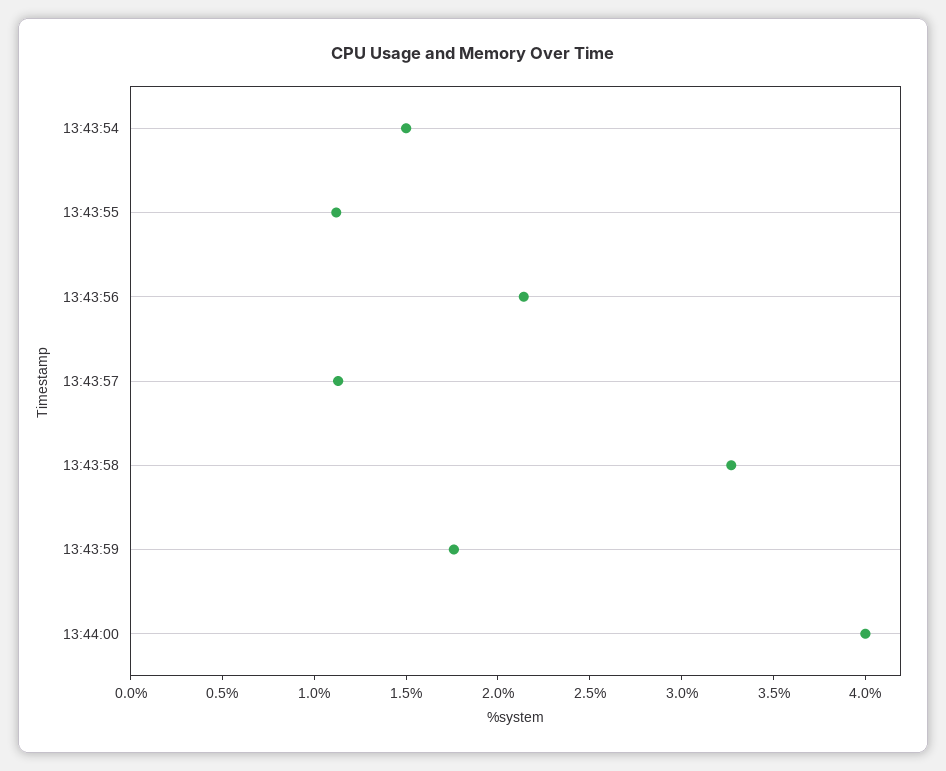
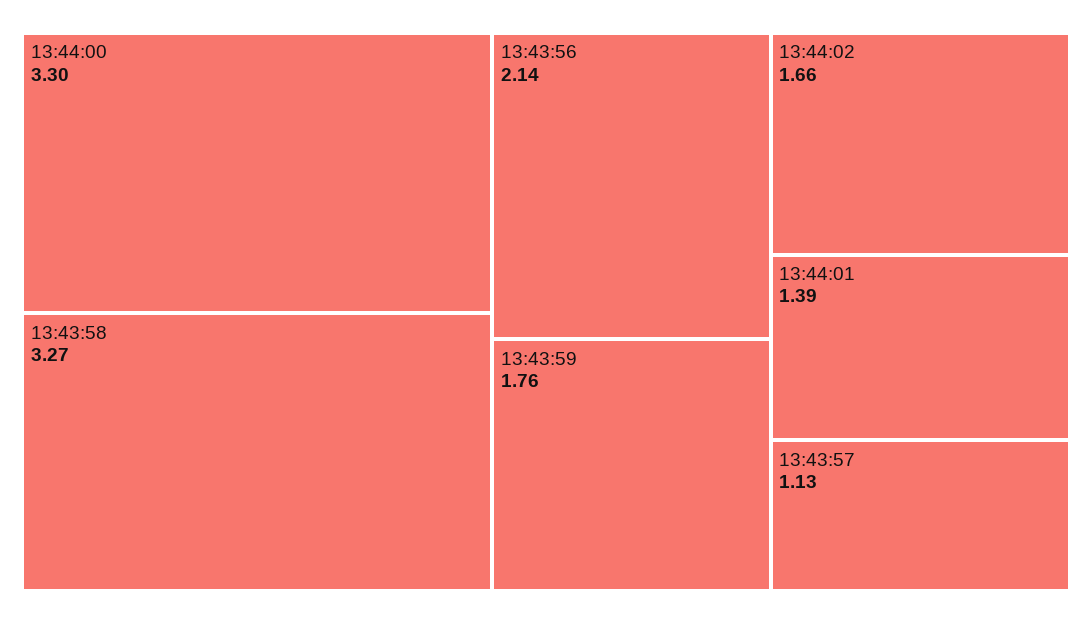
13:43:54: 1.5 -> none
13:43:55: 1.1 -> none
13:44:00: 4 -> 3.3
13:44:02: none -> 1.66
13:44:01: none -> 1.39

